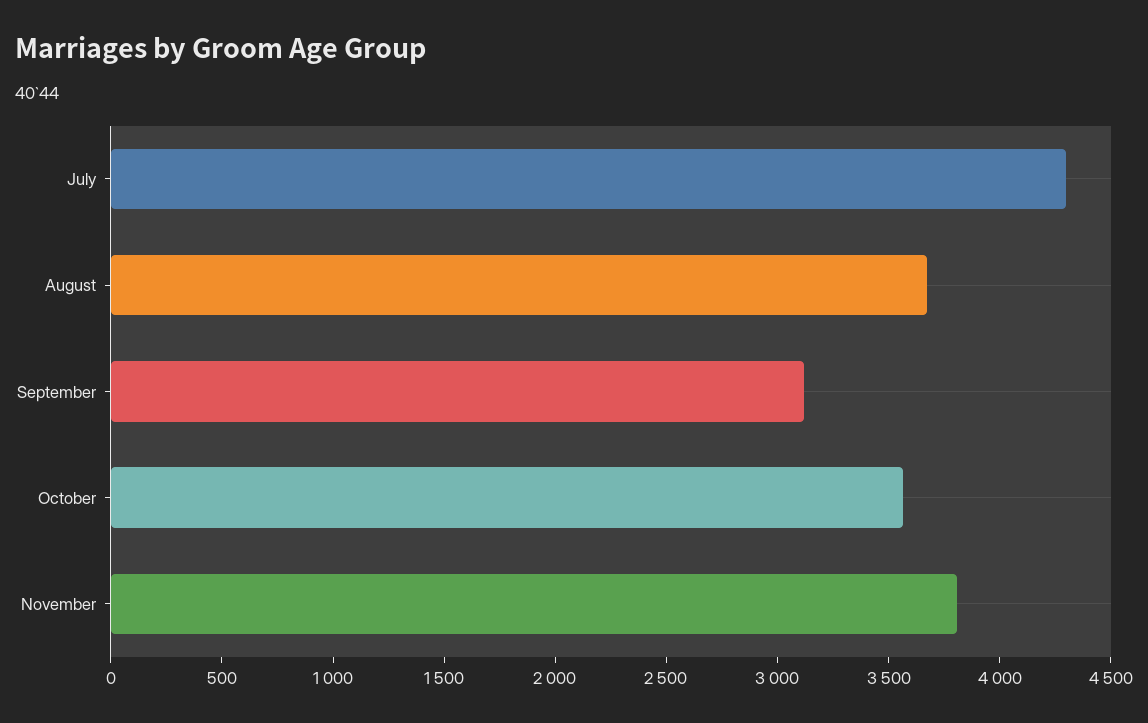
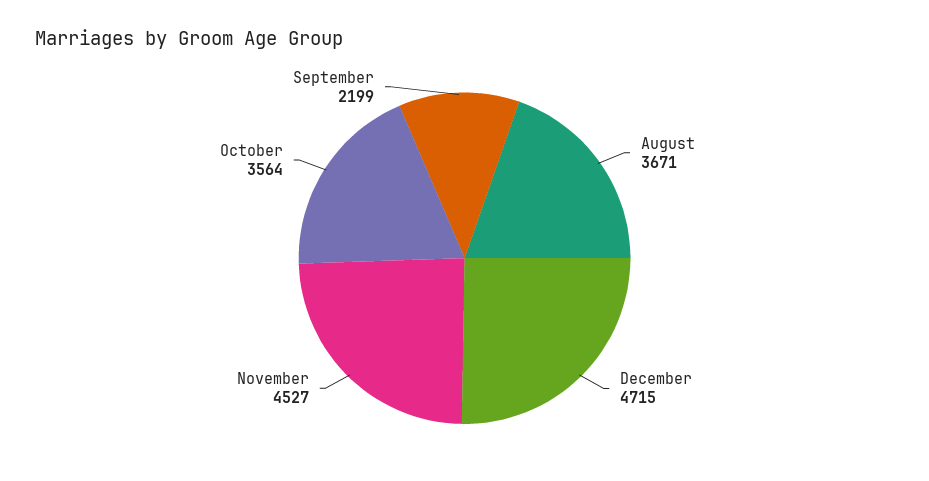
July: 4300 -> none
September: 3100 -> 2199
November: 3800 -> 4527
December: none -> 4715

